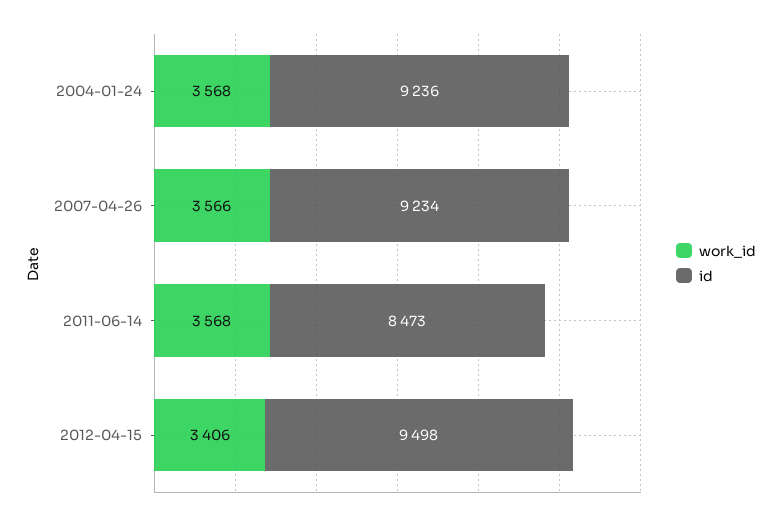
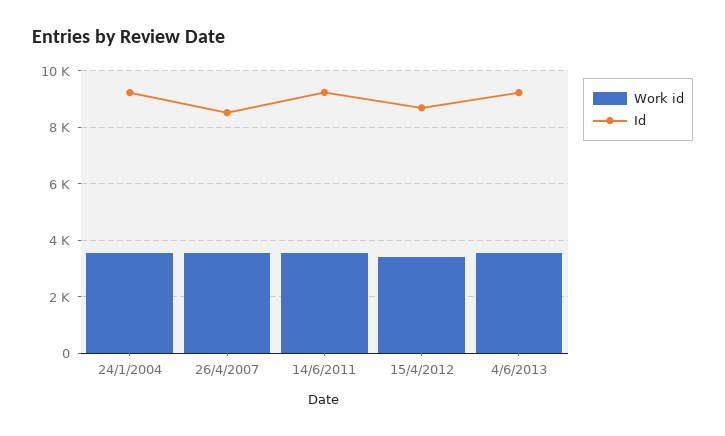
id, 2007-04-26: 9234 -> 8500
id, 2011-06-14: 8473 -> 9250
id, 2012-04-15: 9498 -> 8750
work_id, 4/6/2013: none -> 3500
id, 4/6/2013: none -> 9250

